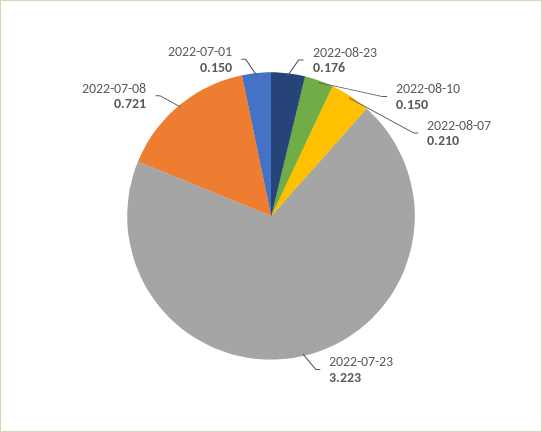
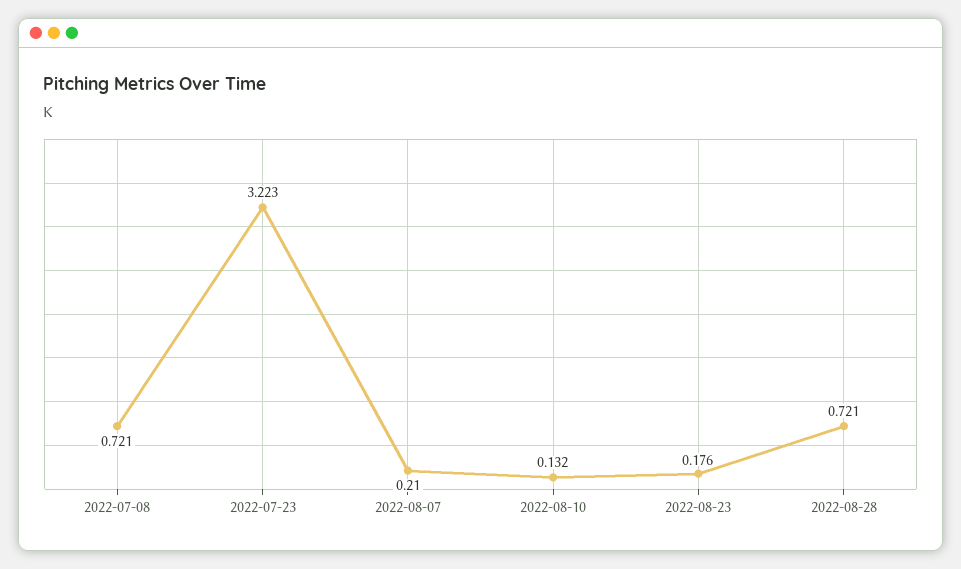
2022-08-10: 0.15 -> 0.132
2022-07-01: 0.15 -> none
2022-08-28: none -> 0.721

